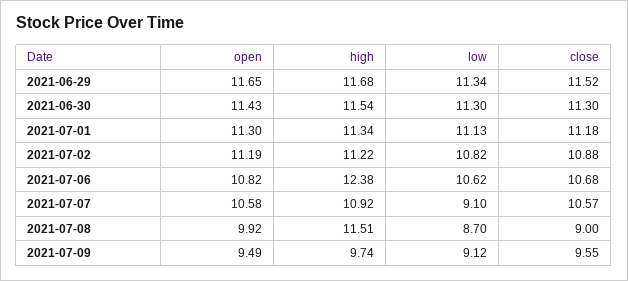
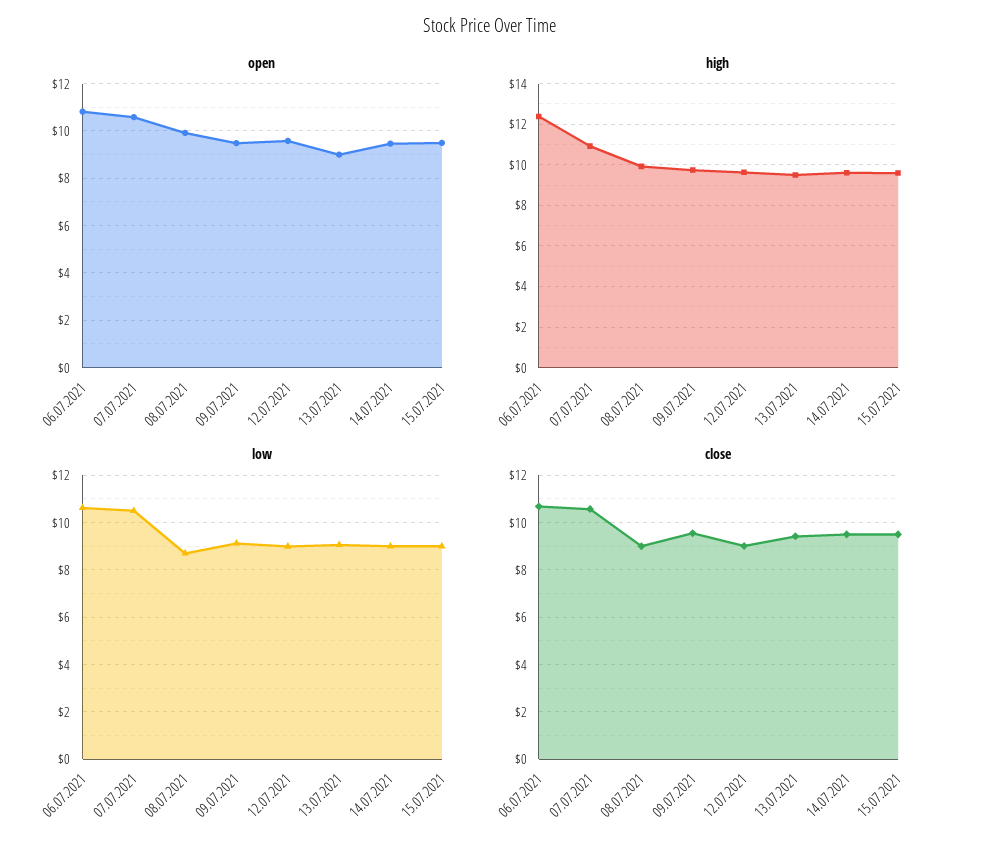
open, 2021-06-29: 11.65 -> none
high, 2021-06-29: 11.68 -> none
low, 2021-06-29: 11.34 -> none
close, 2021-06-29: 11.52 -> none
open, 2021-06-30: 11.43 -> none
high, 2021-06-30: 11.54 -> none
low, 2021-06-30: 11.3 -> none
close, 2021-06-30: 11.3 -> none
open, 2021-07-01: 11.3 -> none
high, 2021-07-01: 11.34 -> none
low, 2021-07-01: 11.13 -> none
close, 2021-07-01: 11.18 -> none
open, 2021-07-02: 11.19 -> none
high, 2021-07-02: 11.22 -> none
low, 2021-07-02: 10.82 -> none
close, 2021-07-02: 10.88 -> none
low, 2021-07-07: 9.1 -> 10.5
high, 2021-07-08: 11.51 -> 10
open, 12.07.2021: none -> 9.5
open, 13.07.2021: none -> 9
open, 14.07.2021: none -> 9.5
open, 15.07.2021: none -> 9.5
high, 12.07.2021: none -> 9.5
high, 13.07.2021: none -> 9.5
high, 14.07.2021: none -> 9.5
high, 15.07.2021: none -> 9.5
low, 12.07.2021: none -> 9
low, 13.07.2021: none -> 9
low, 14.07.2021: none -> 9
low, 15.07.2021: none -> 9
close, 12.07.2021: none -> 9
close, 13.07.2021: none -> 9.5
close, 14.07.2021: none -> 9.5
close, 15.07.2021: none -> 9.5

